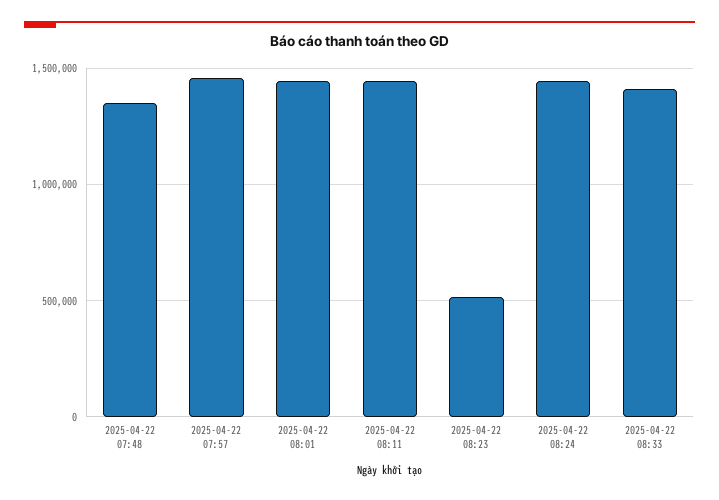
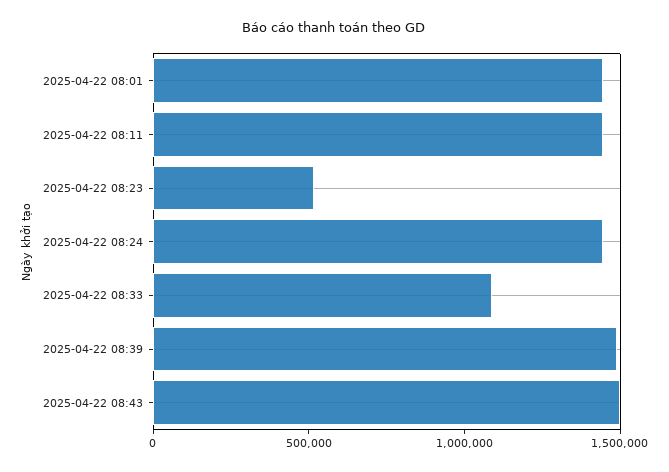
2025-04-22 07:48: 1350000 -> none
2025-04-22 07:57: 1450000 -> none
2025-04-22 08:33: 1400000 -> 1100000
2025-04-22 08:39: none -> 1500000
2025-04-22 08:43: none -> 1500000

